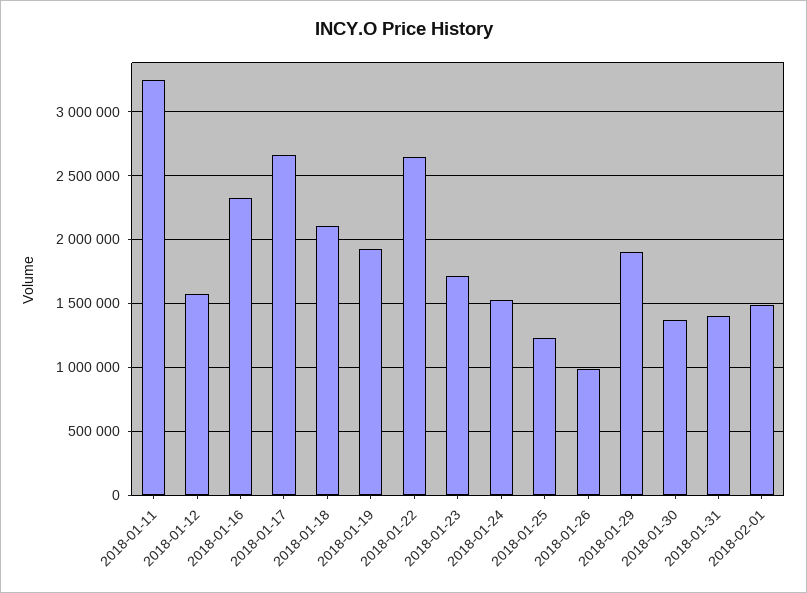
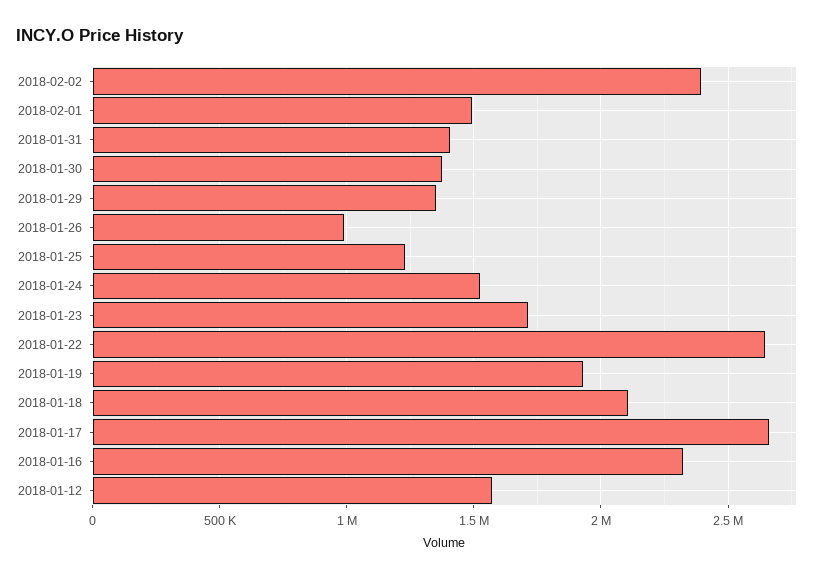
2018-01-11: 3250000 -> none
2018-01-29: 1900000 -> 1350000
2018-02-02: none -> 2400000

